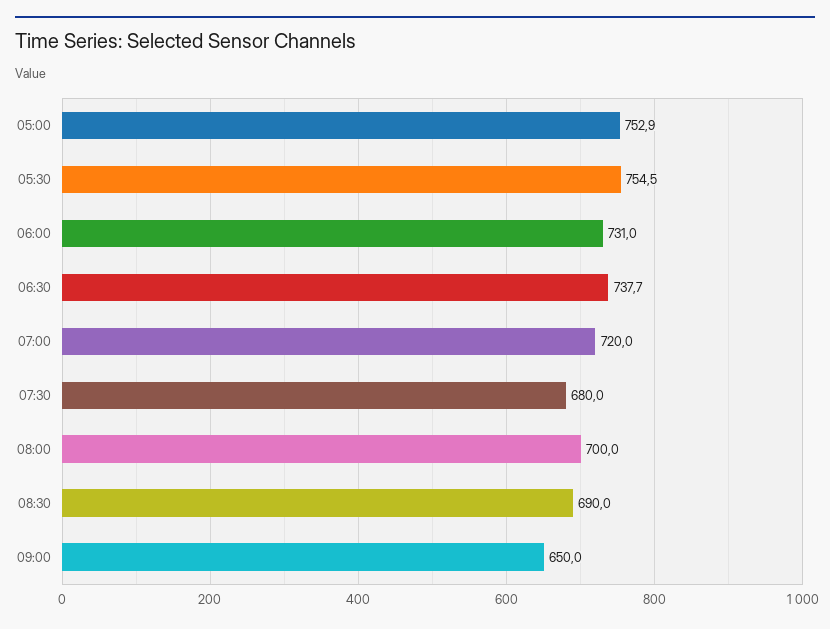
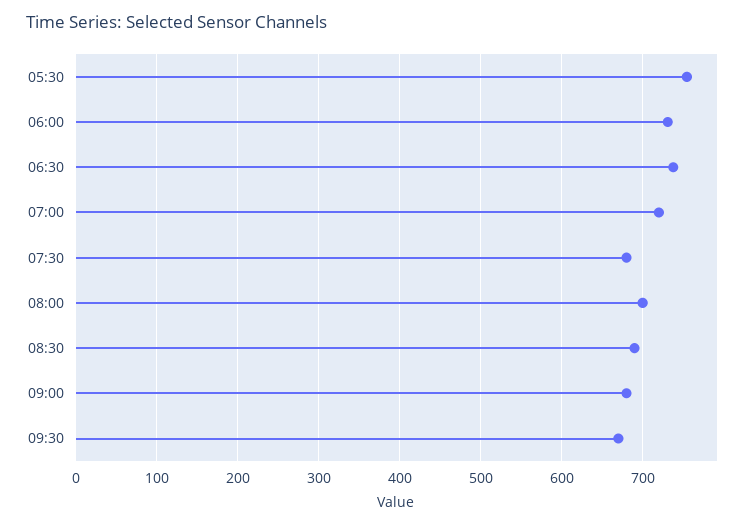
05:00: 752.9 -> none
09:00: 650 -> 680
09:30: none -> 670

